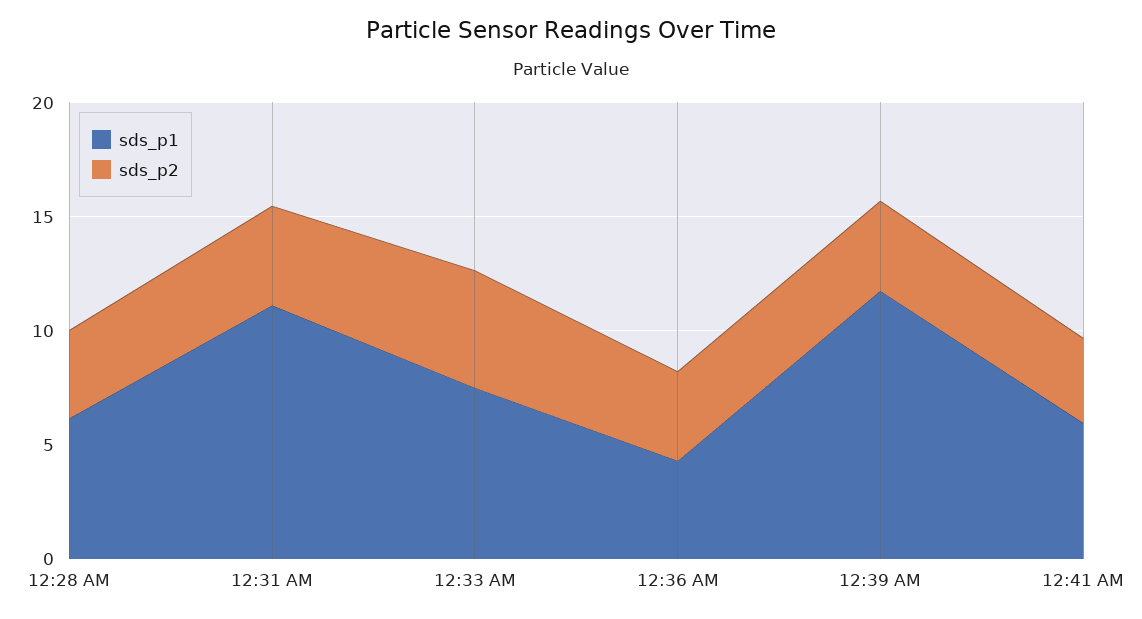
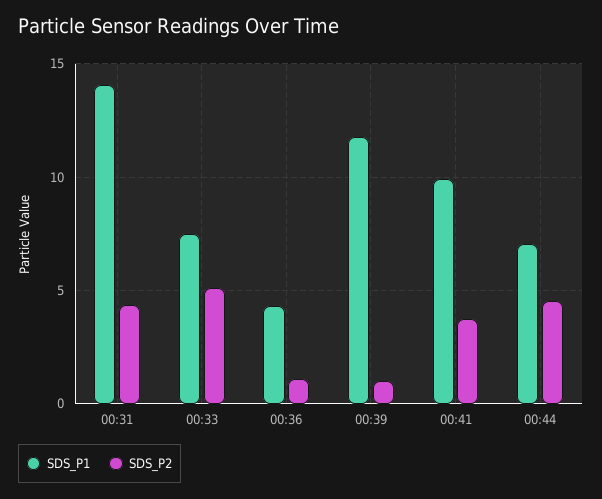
sds_p1, 12:28 AM: 6 -> none
sds_p2, 12:28 AM: 4 -> none
sds_p1, 12:31 AM: 11 -> 14
sds_p2, 12:36 AM: 4 -> 1
sds_p2, 12:39 AM: 4 -> 1
sds_p1, 12:41 AM: 6 -> 10
sds_p1, 00:44: none -> 7
sds_p2, 00:44: none -> 4.5

